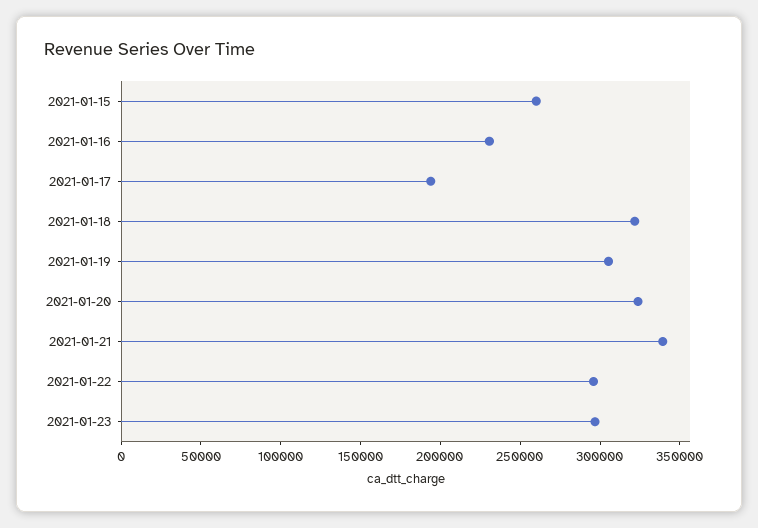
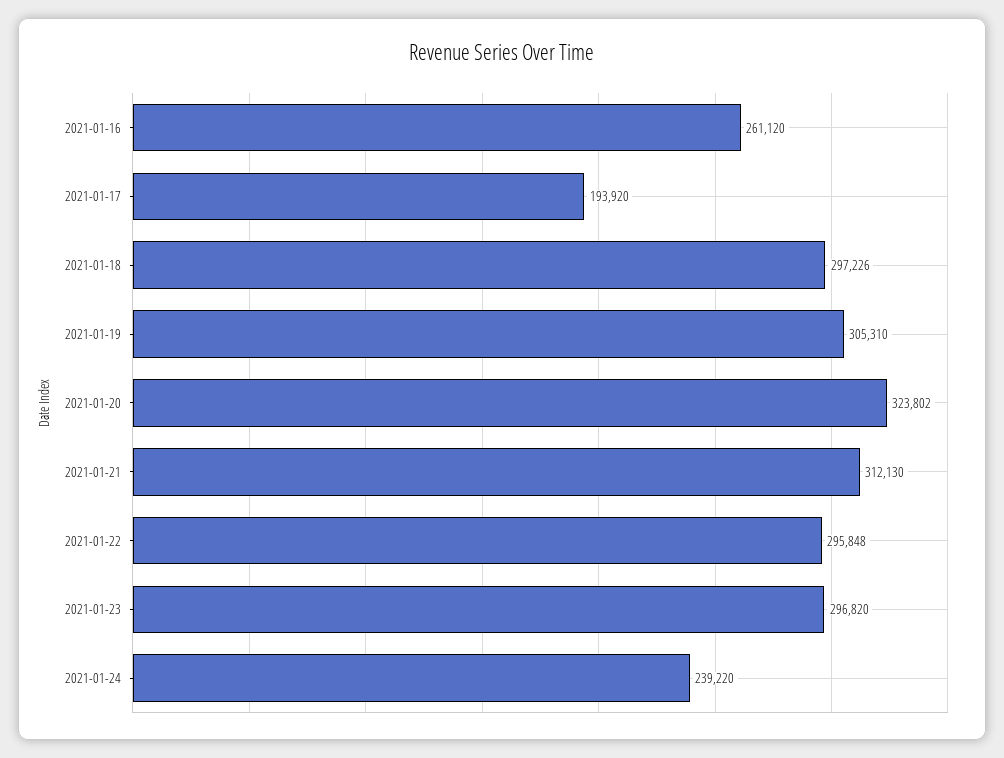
2021-01-15: 260000 -> none
2021-01-16: 230000 -> 261120
2021-01-18: 320000 -> 297226
2021-01-21: 340000 -> 312130
2021-01-24: none -> 239220

